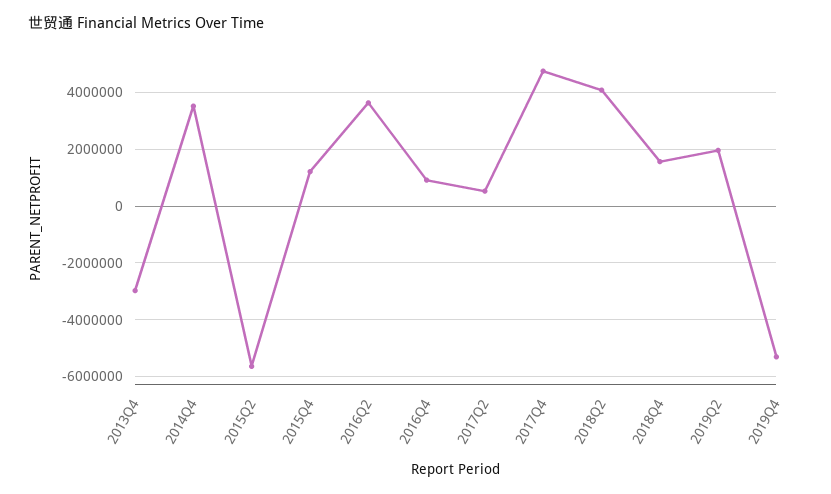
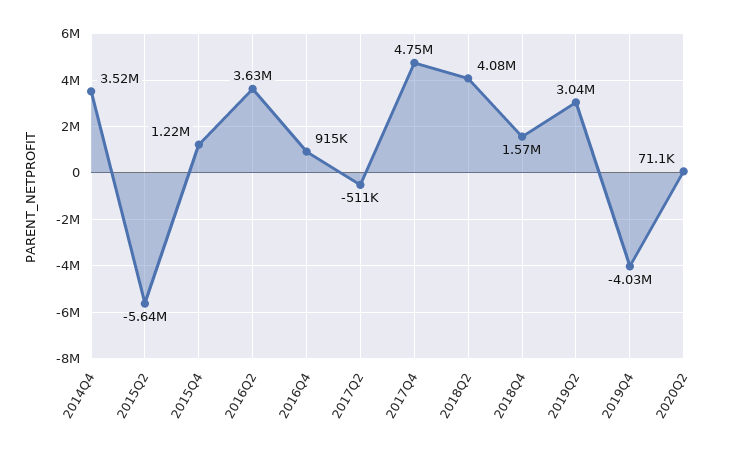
2013Q4: -3000000 -> none
2017Q2: 500000 -> -511000
2019Q2: 2000000 -> 3040000
2019Q4: -5250000 -> -4030000
2020Q2: none -> 71100

